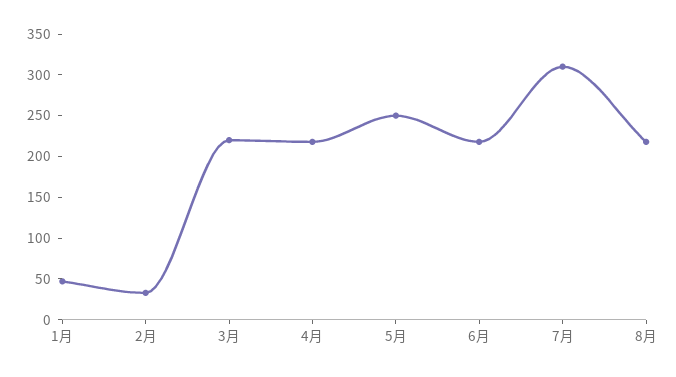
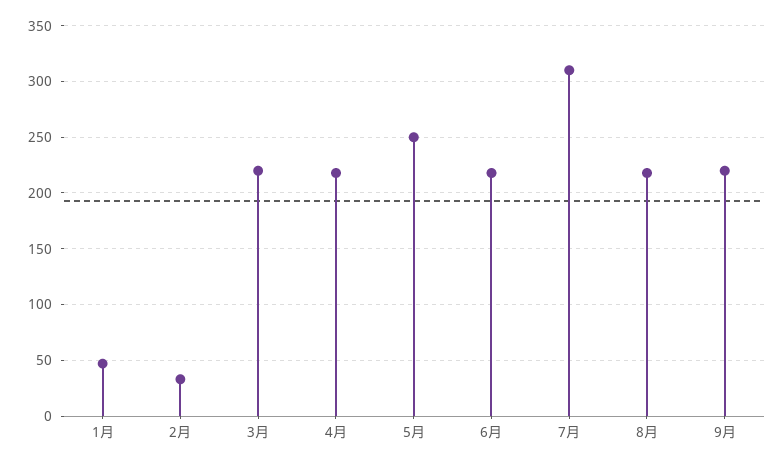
9月: none -> 220

